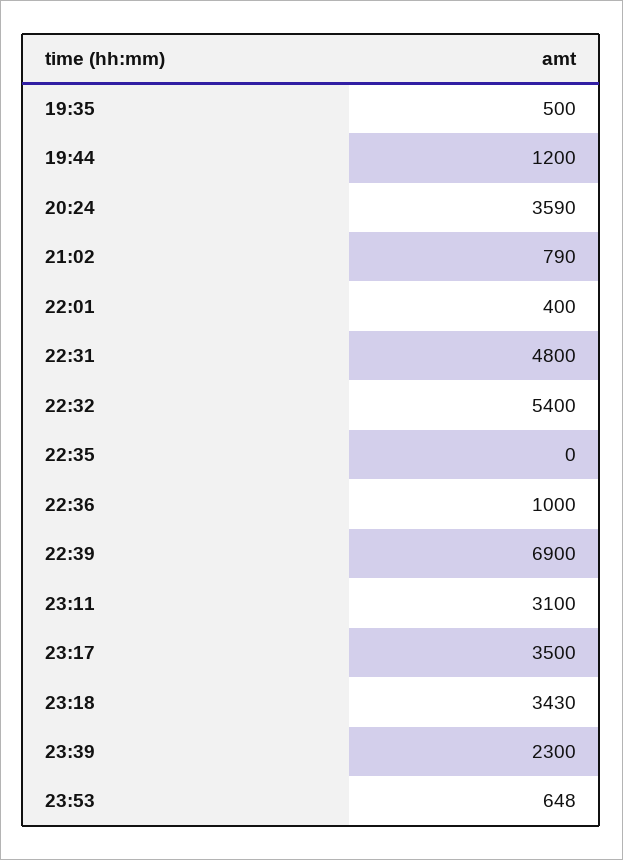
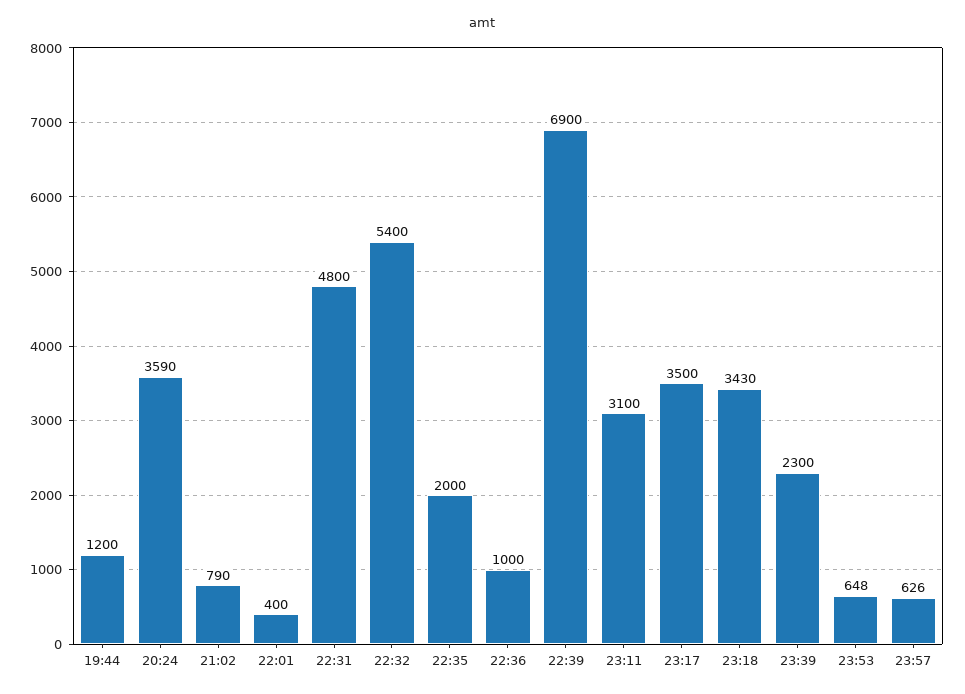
19:35: 500 -> none
22:35: 0 -> 2000
23:57: none -> 626

